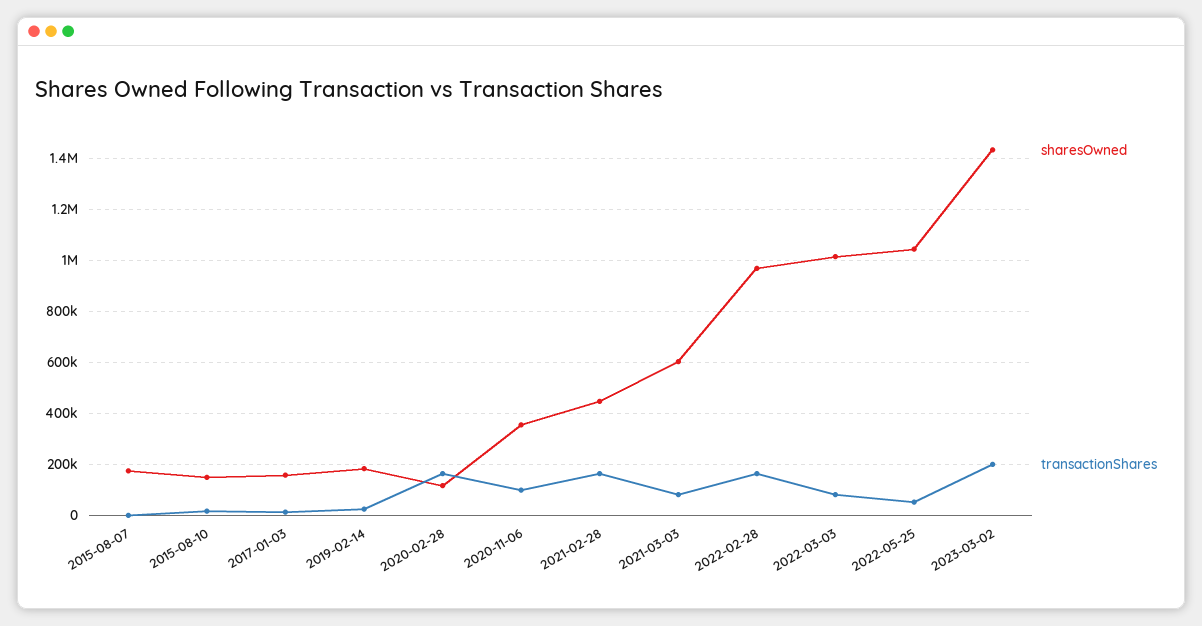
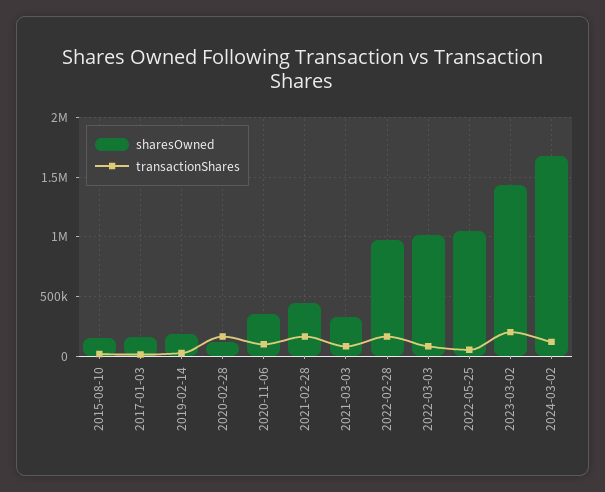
sharesOwned, 2015-08-07: 175000 -> none
transactionShares, 2015-08-07: 0 -> none
sharesOwned, 2021-03-03: 600000 -> 300000
sharesOwned, 2024-03-02: none -> 1700000
transactionShares, 2024-03-02: none -> 100000

